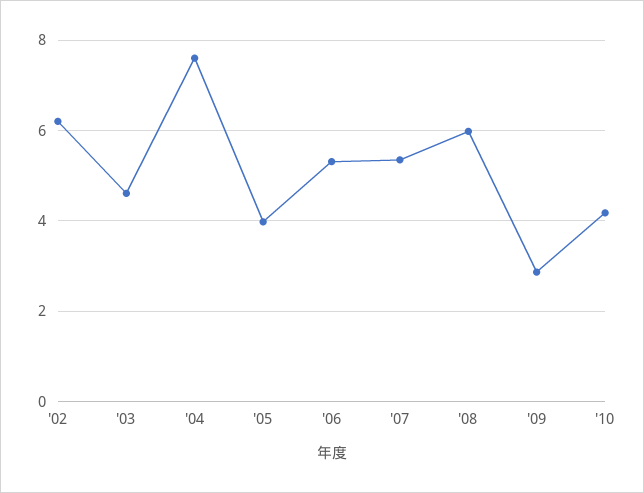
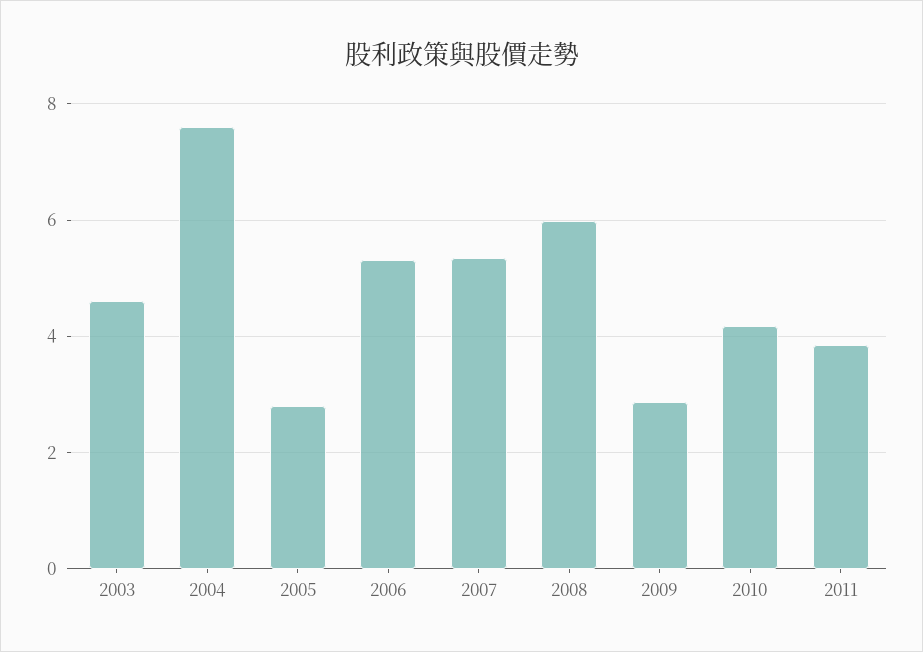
'02: 6.2 -> none
'05: 4 -> 2.8
2011: none -> 3.8

